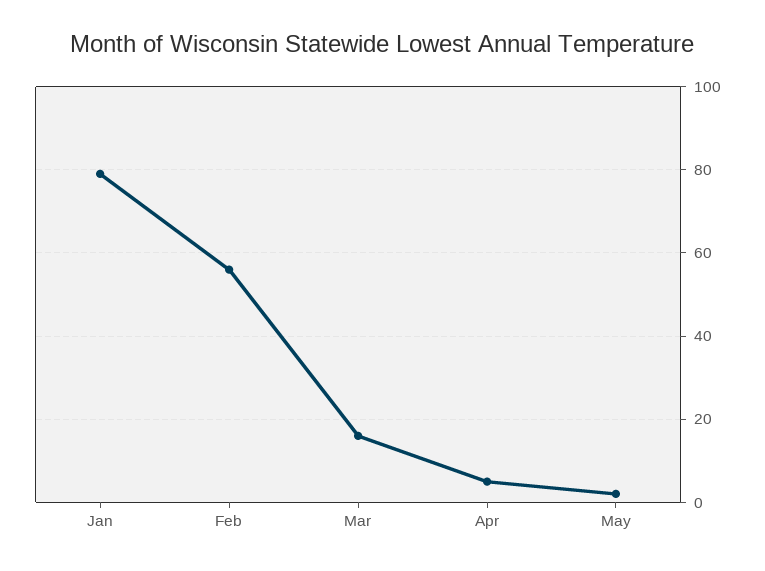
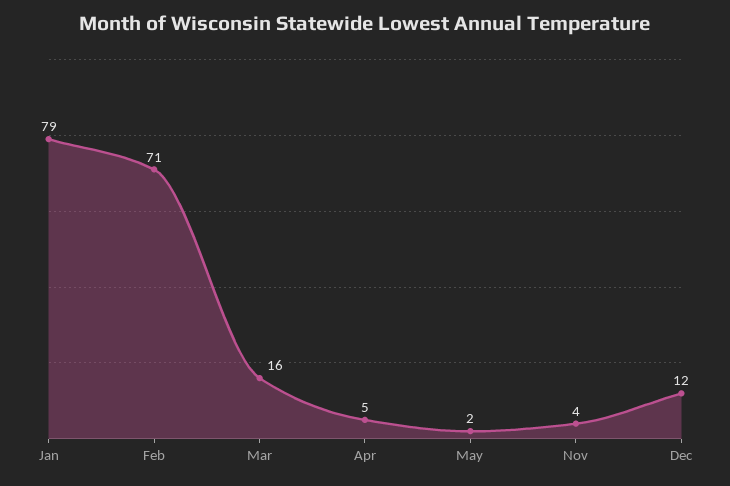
Feb: 55 -> 71
Nov: none -> 4
Dec: none -> 12

